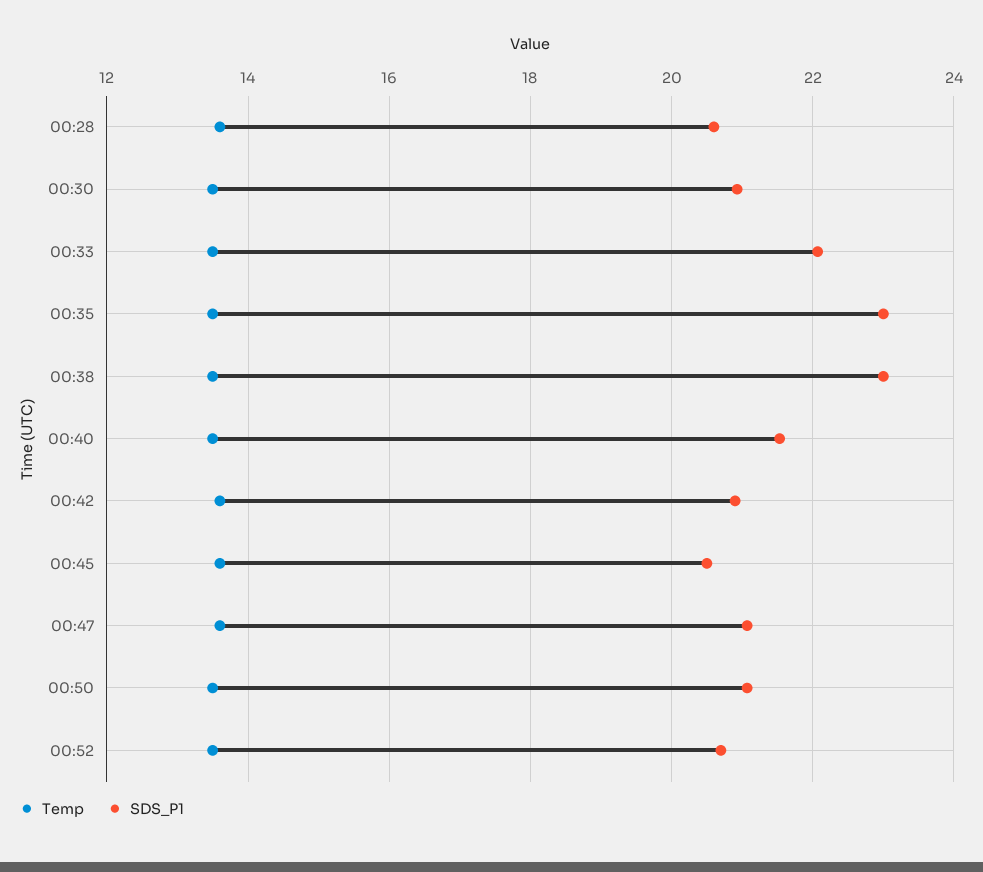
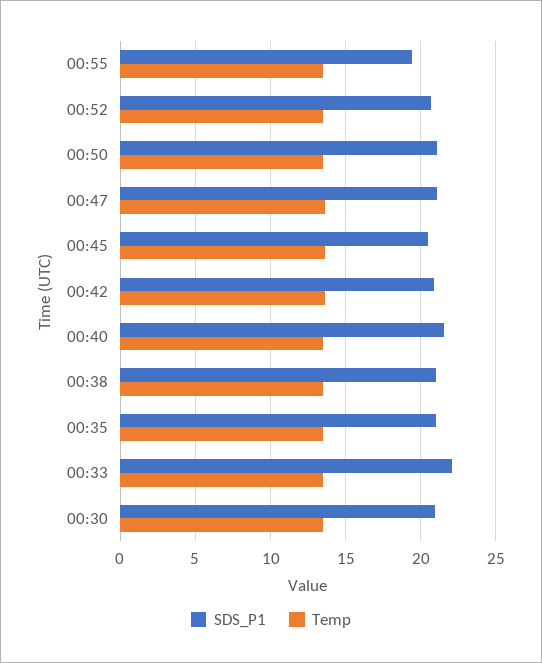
Temp, 00:28: 13.6 -> none
SDS_P1, 00:28: 20.6 -> none
SDS_P1, 00:35: 23 -> 21
SDS_P1, 00:38: 23 -> 21
SDS_P1, 00:55: none -> 19.5
Temp, 00:55: none -> 13.5

